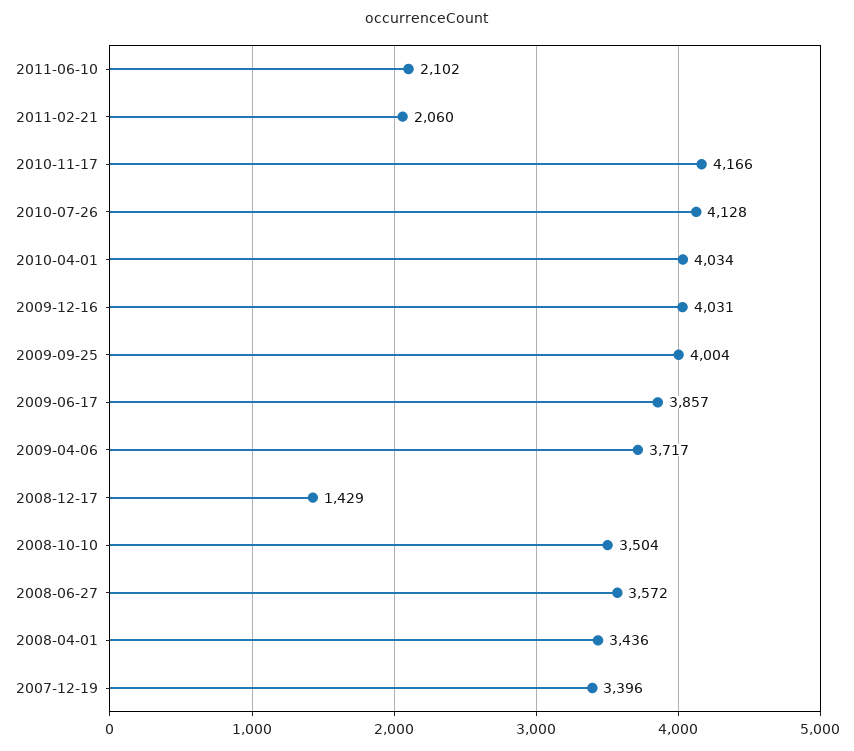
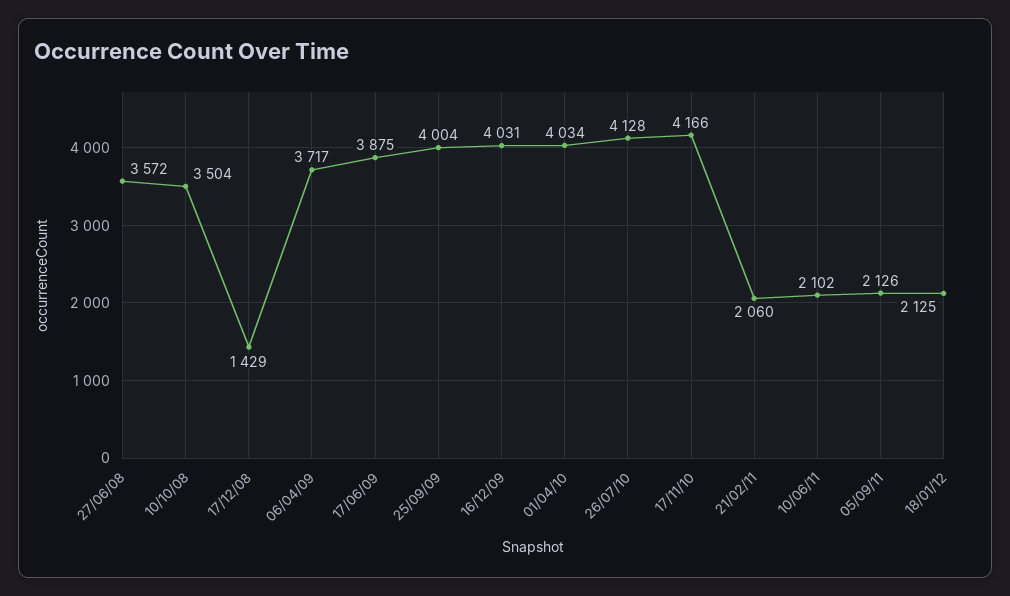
2009-06-17: 3857 -> 3875
2008-04-01: 3436 -> none
2007-12-19: 3396 -> none
05/09/11: none -> 2126
18/01/12: none -> 2125

